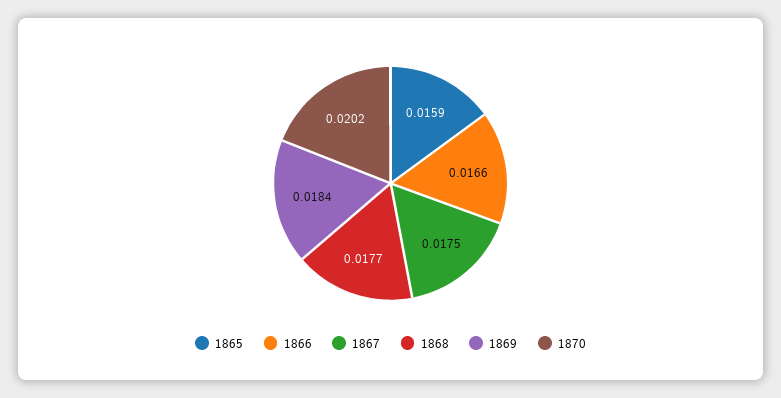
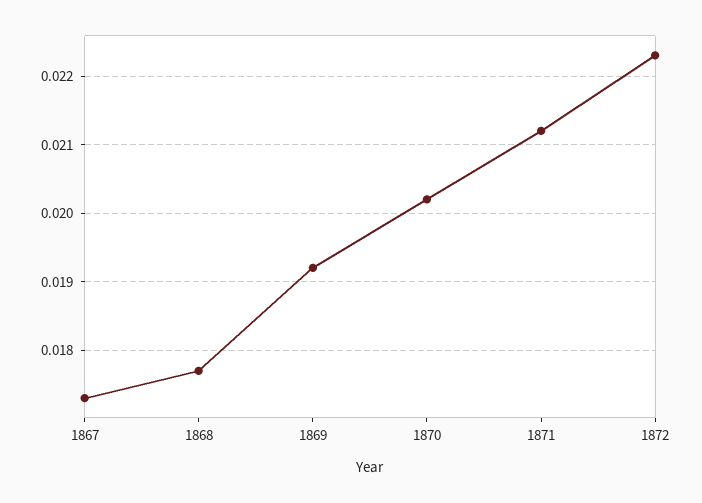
1865: 0.0159 -> none
1866: 0.0166 -> none
1867: 0.0175 -> 0.0173
1869: 0.0184 -> 0.0192
1871: none -> 0.0212
1872: none -> 0.0223

